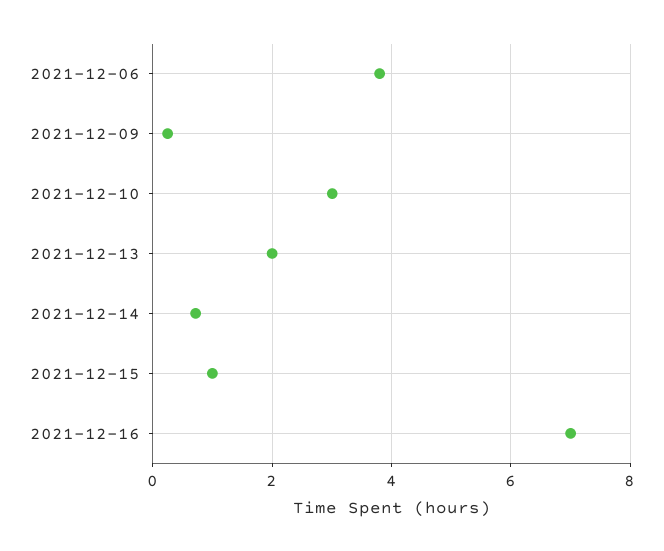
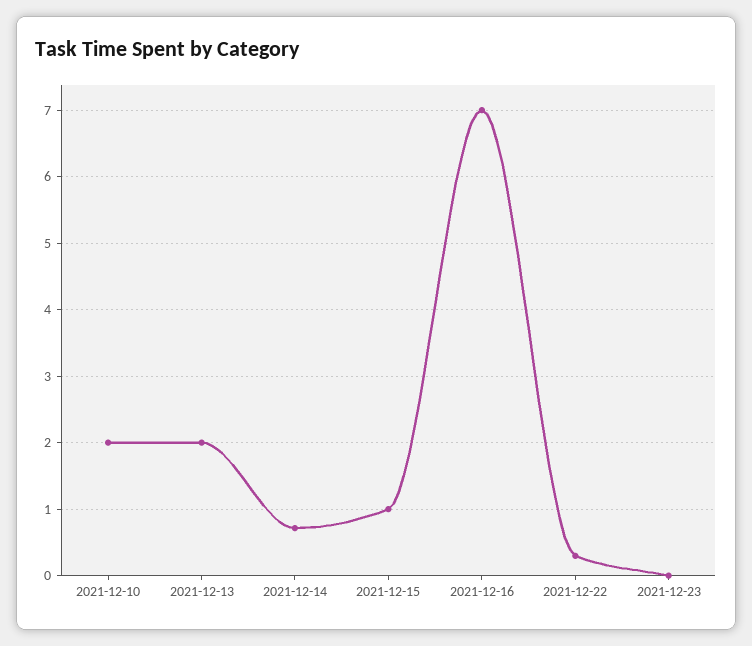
2021-12-06: 3.8 -> none
2021-12-09: 0.2 -> none
2021-12-10: 3 -> 2
2021-12-22: none -> 0.3
2021-12-23: none -> 0

